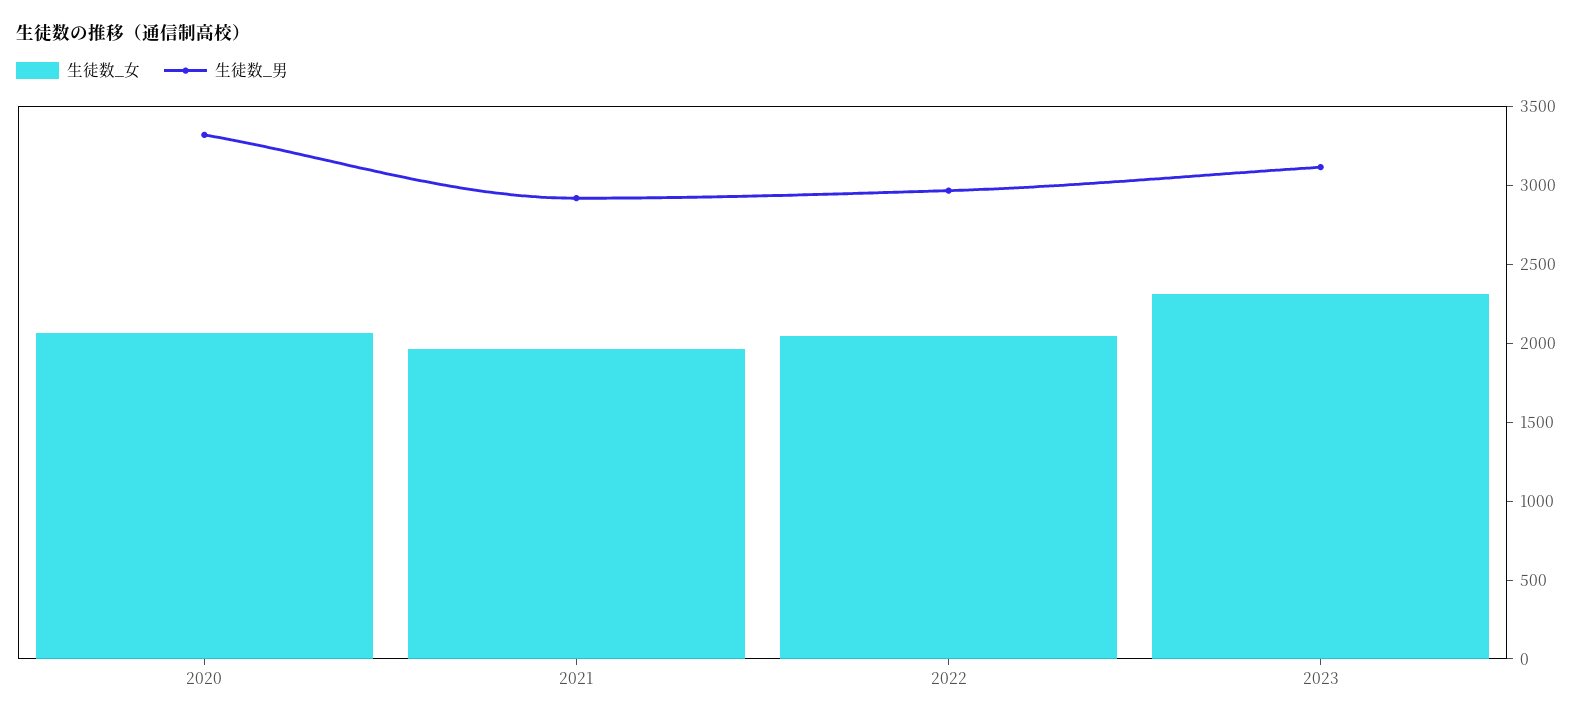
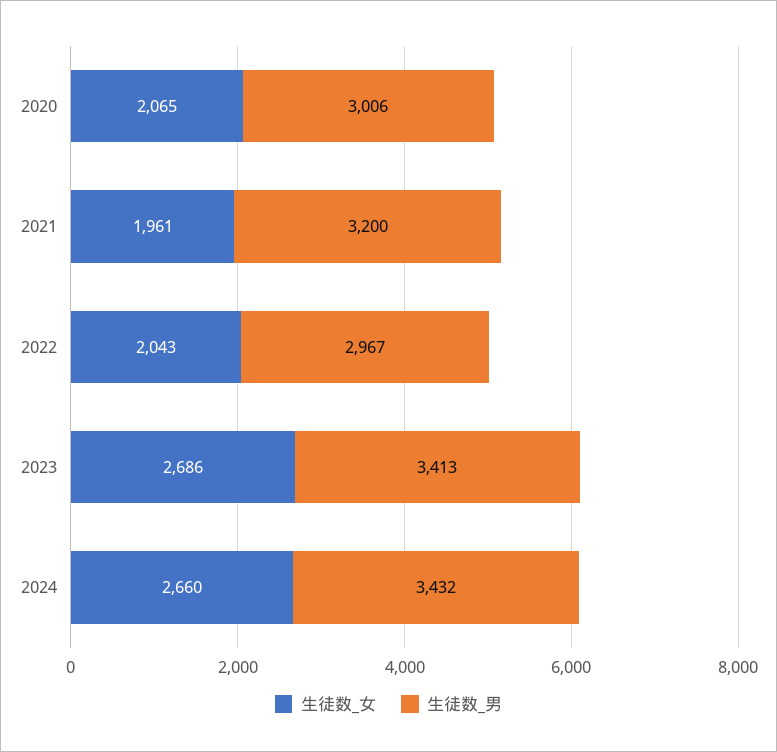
生徒数_男, 2020: 3300 -> 3006
生徒数_男, 2021: 2900 -> 3200
生徒数_女, 2023: 2300 -> 2686
生徒数_男, 2023: 3100 -> 3413
生徒数_女, 2024: none -> 2660
生徒数_男, 2024: none -> 3432

